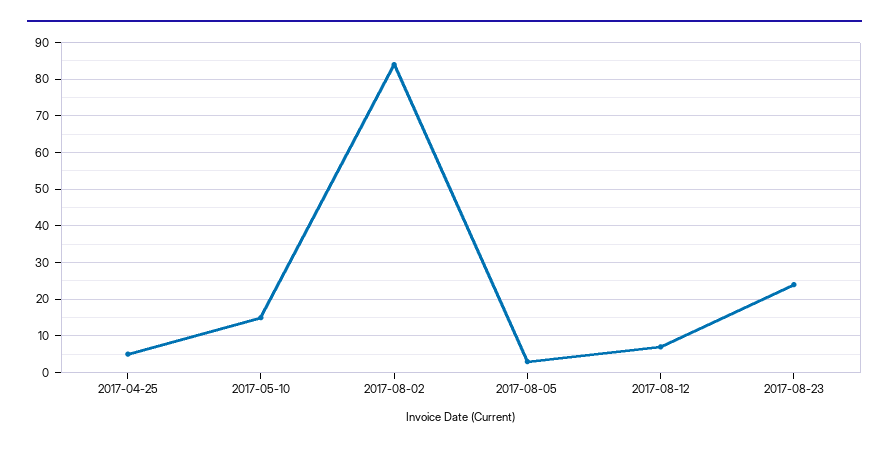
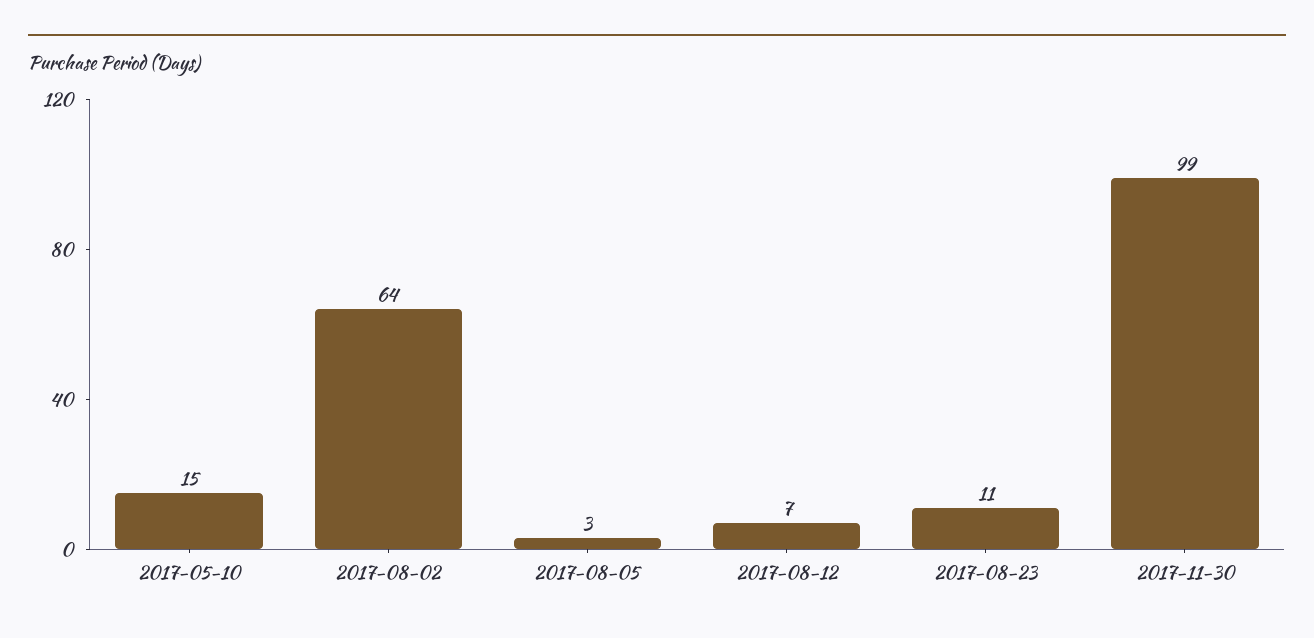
2017-04-25: 5 -> none
2017-08-02: 85 -> 64
2017-08-23: 25 -> 11
2017-11-30: none -> 99

